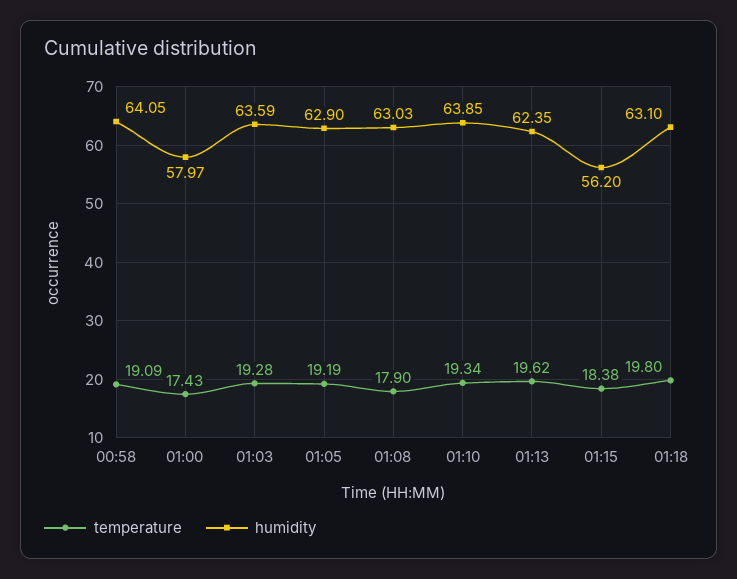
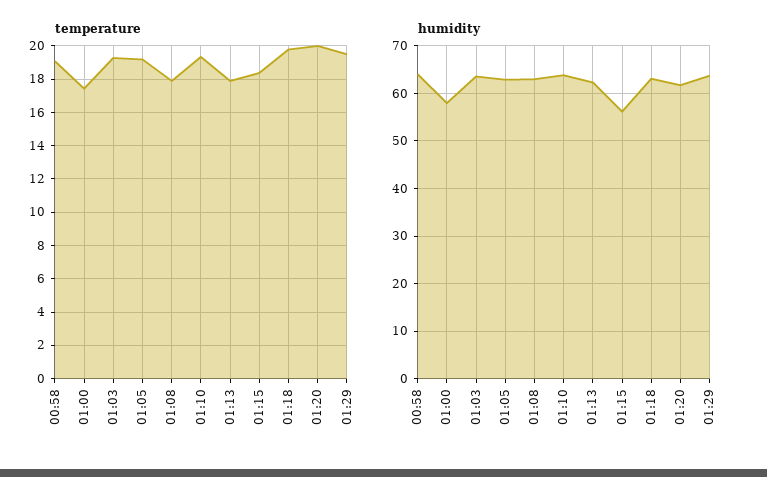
temperature, 01:13: 19.62 -> 18
temperature, 01:20: none -> 20
temperature, 01:29: none -> 19.5
humidity, 01:20: none -> 62
humidity, 01:29: none -> 64

